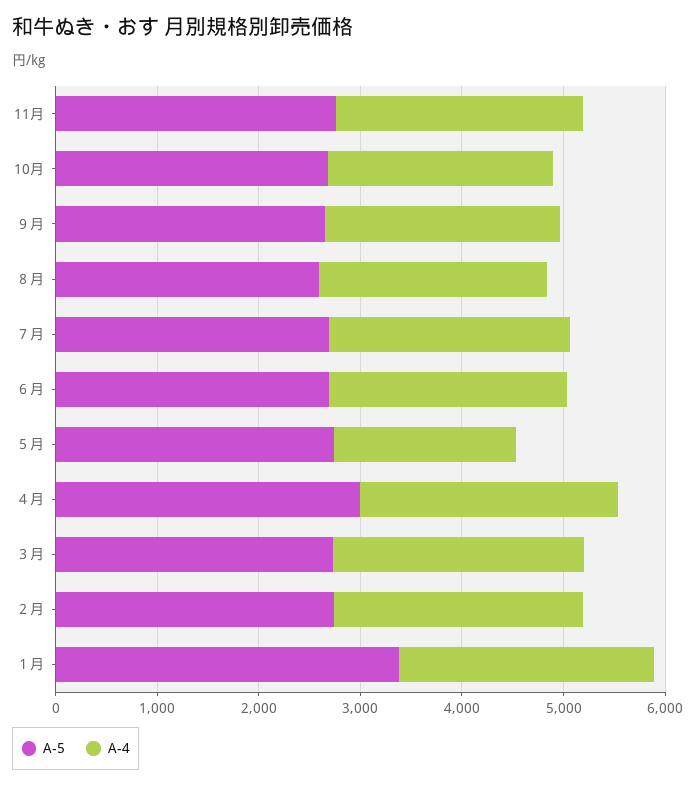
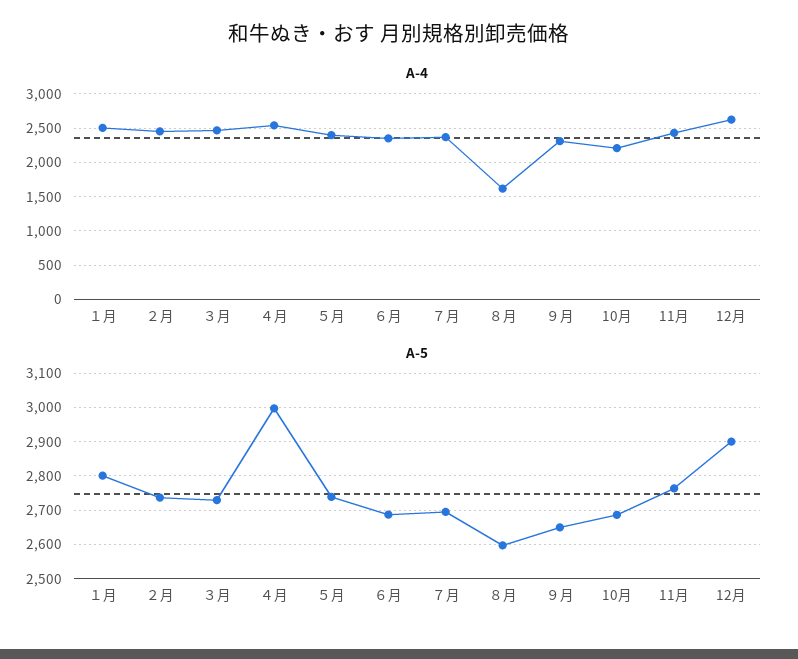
A-4, ８月: 2200 -> 1600
A-4, ５月: 1800 -> 2400
A-5, １月: 3400 -> 2800
A-4, 12月: none -> 2600
A-5, 12月: none -> 2900

